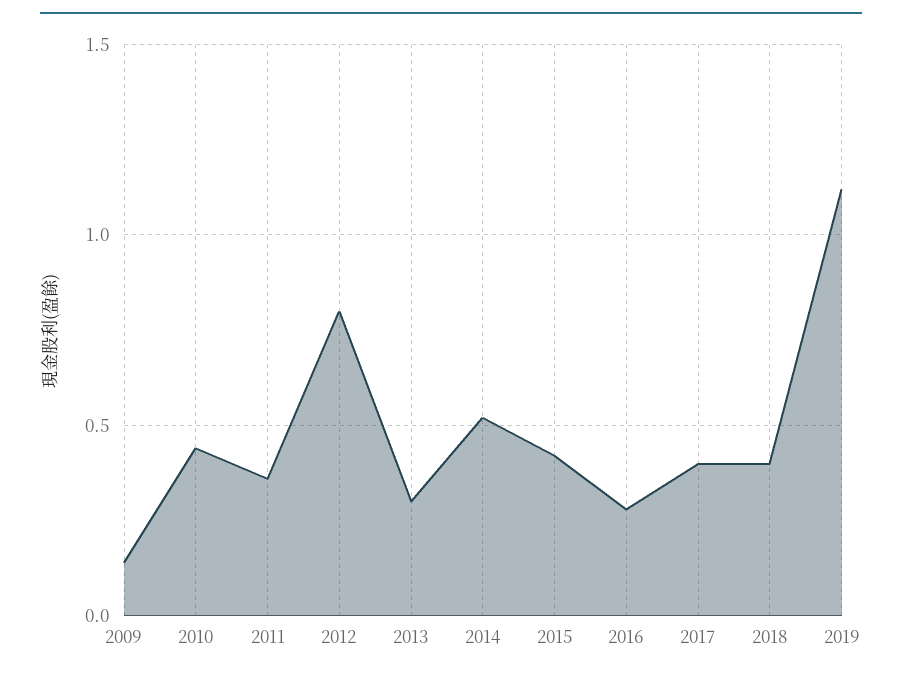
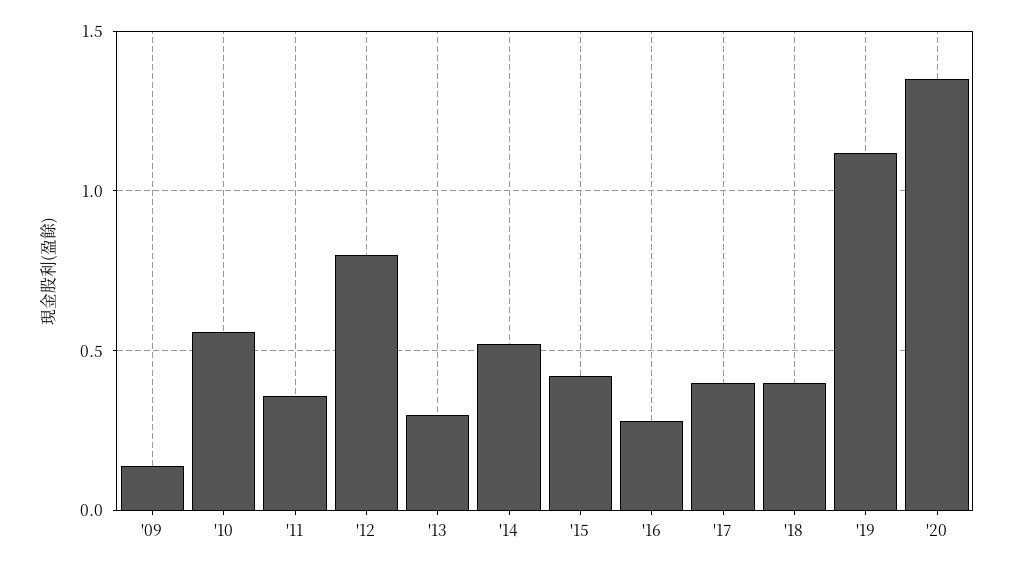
2010: 0.45 -> 0.55
'20: none -> 1.35

